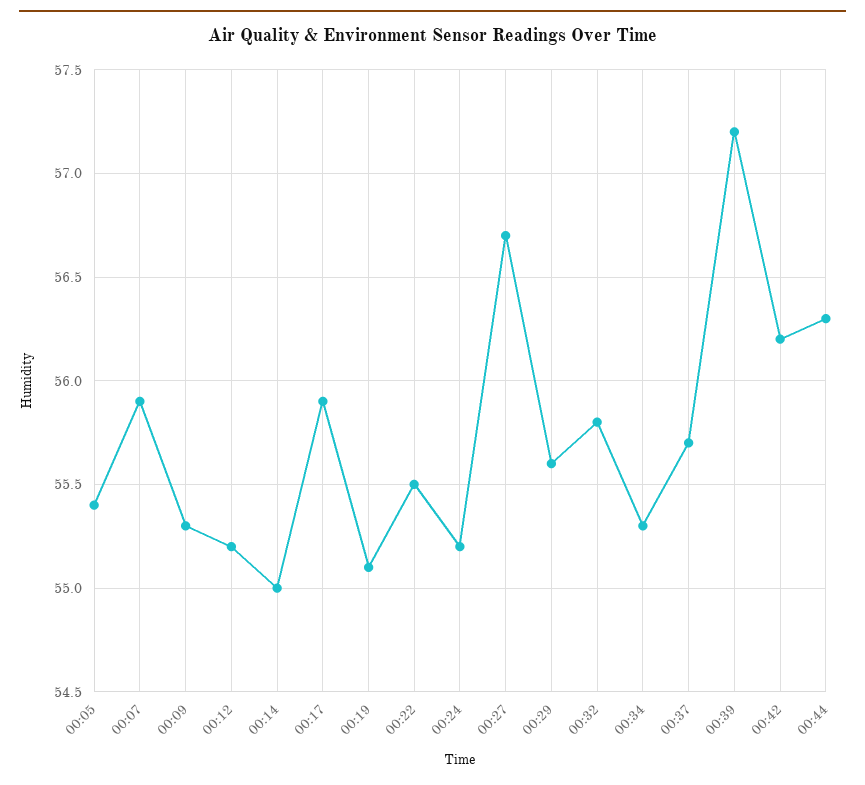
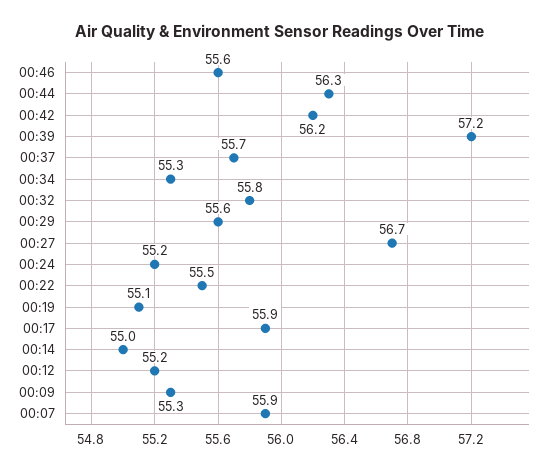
00:05: 55.4 -> none
00:46: none -> 55.6

